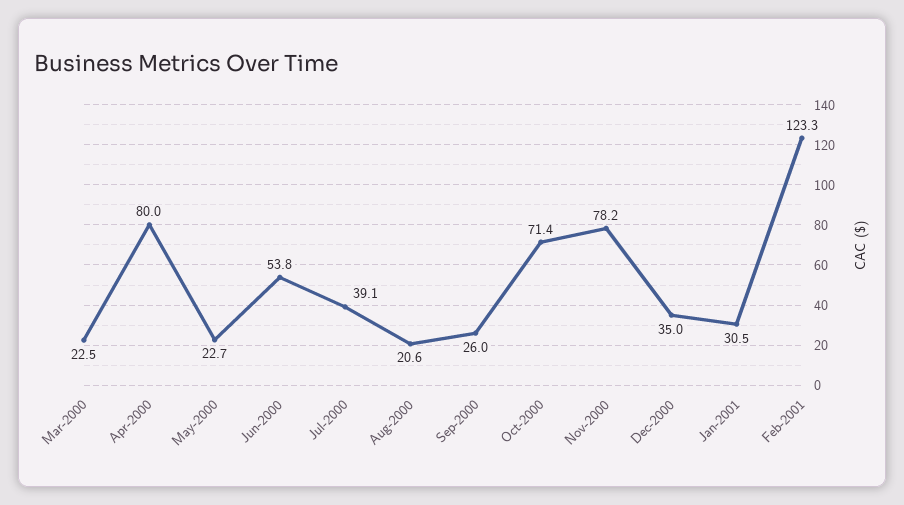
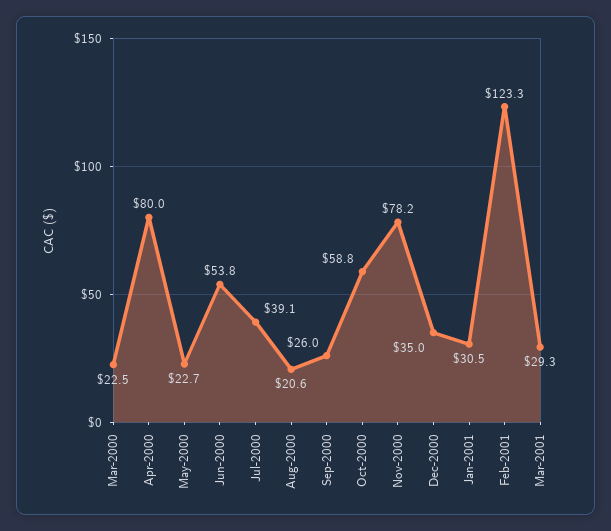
Oct-2000: 71.4 -> 58.8
Mar-2001: none -> 29.3

